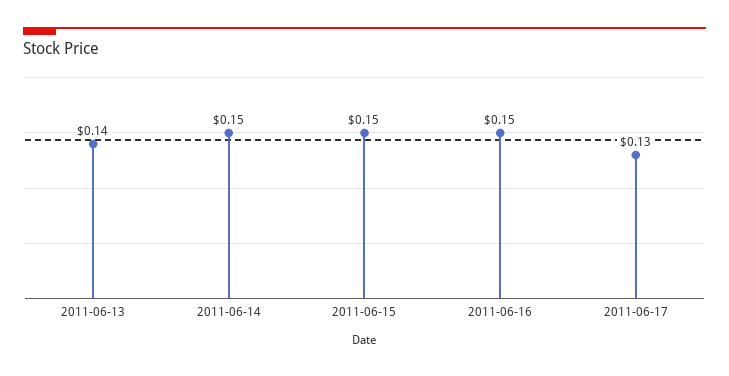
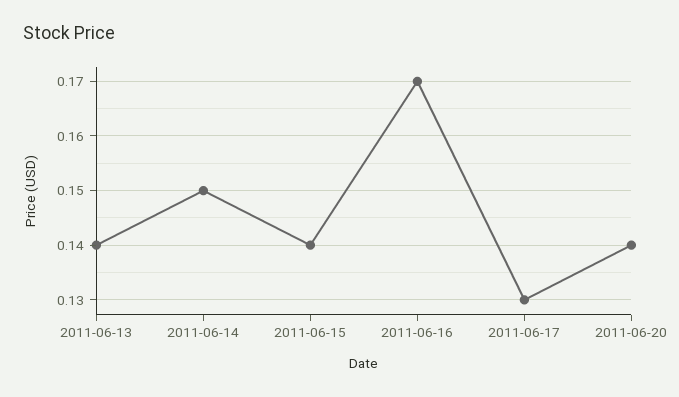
2011-06-15: 0.15 -> 0.14
2011-06-16: 0.15 -> 0.17
2011-06-20: none -> 0.14

